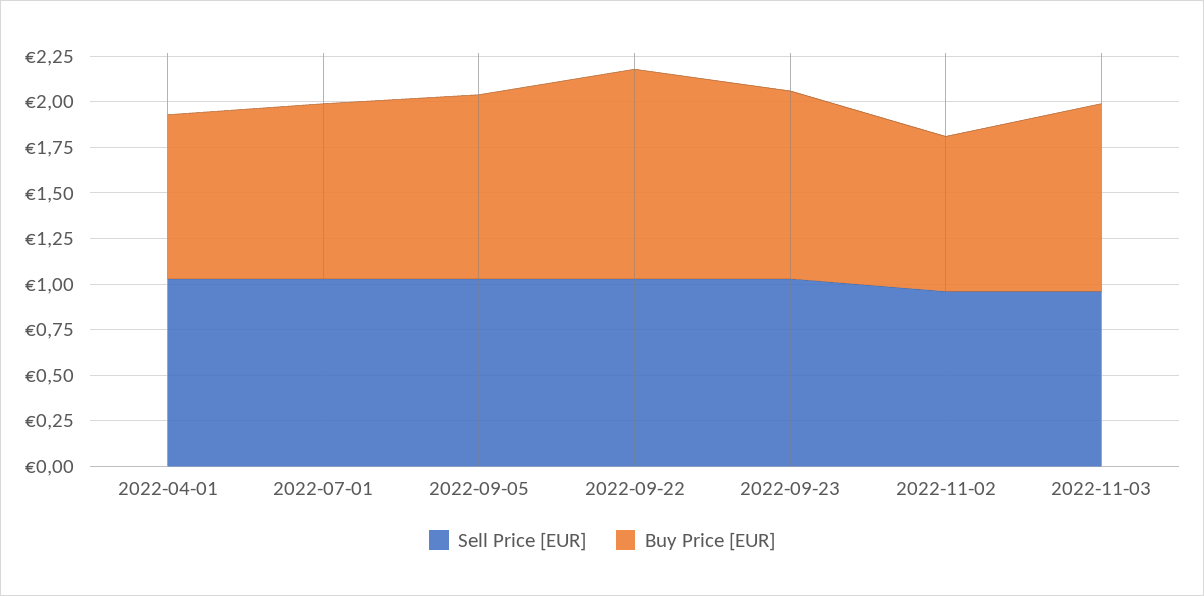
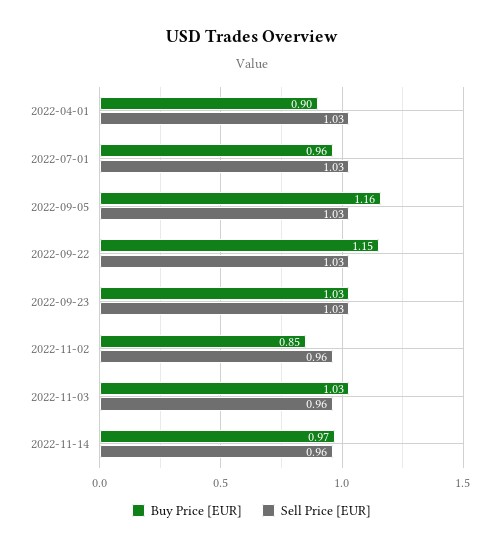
Buy Price [EUR], 2022-09-05: 1 -> 1.16
Buy Price [EUR], 2022-11-14: none -> 0.97
Sell Price [EUR], 2022-11-14: none -> 0.96

